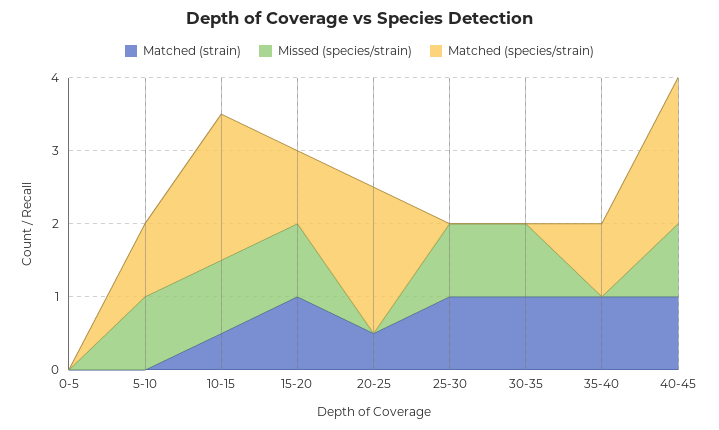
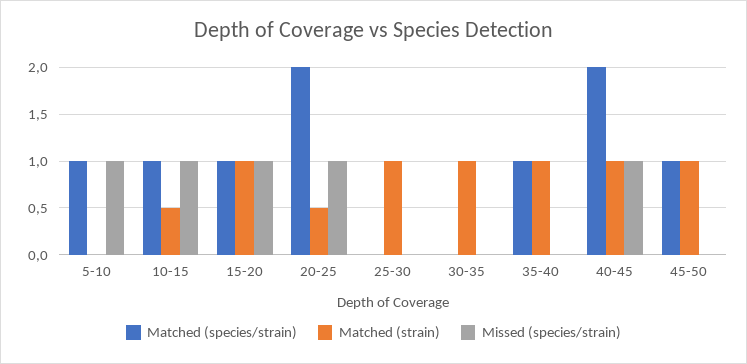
Matched (strain), 0-5: 0 -> none
Missed (species/strain), 0-5: 0 -> none
Matched (species/strain), 0-5: 0 -> none
Matched (species/strain), 10-15: 2 -> 1
Missed (species/strain), 20-25: 0 -> 1
Missed (species/strain), 25-30: 1 -> 0
Missed (species/strain), 30-35: 1 -> 0
Matched (species/strain), 45-50: none -> 1
Matched (strain), 45-50: none -> 1
Missed (species/strain), 45-50: none -> 0

